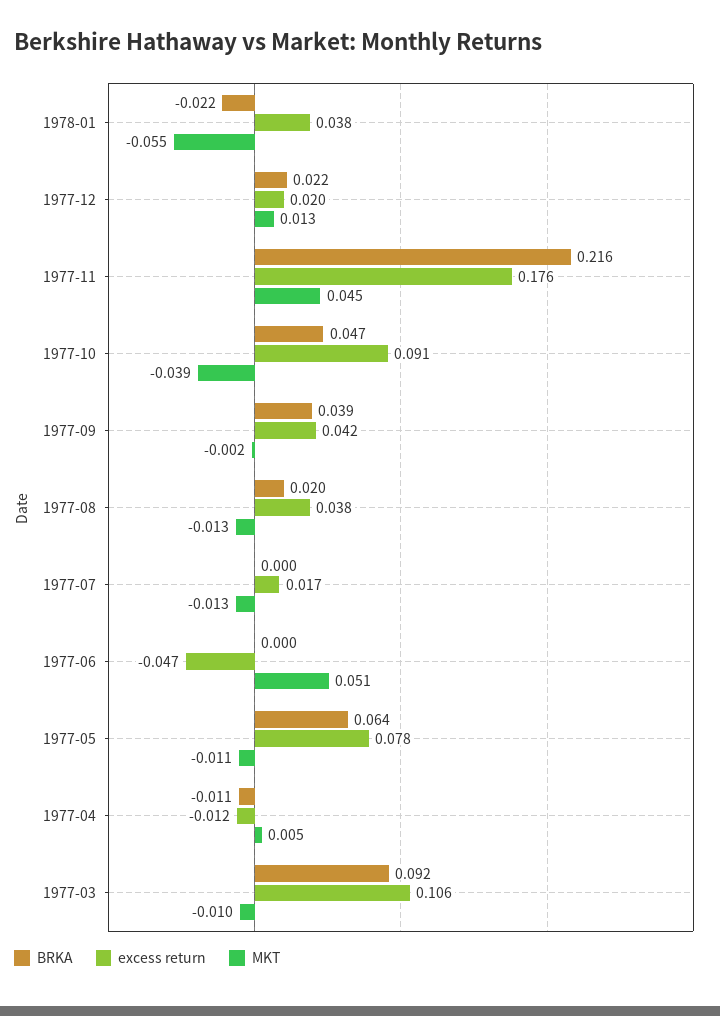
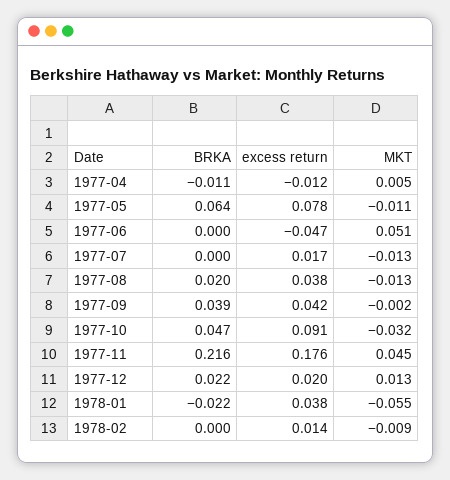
MKT, 1977-10: -0.039 -> -0.032
BRKA, 1977-03: 0.092 -> none
excess return, 1977-03: 0.106 -> none
MKT, 1977-03: -0.01 -> none
BRKA, 1978-02: none -> 0
excess return, 1978-02: none -> 0.014
MKT, 1978-02: none -> -0.009

